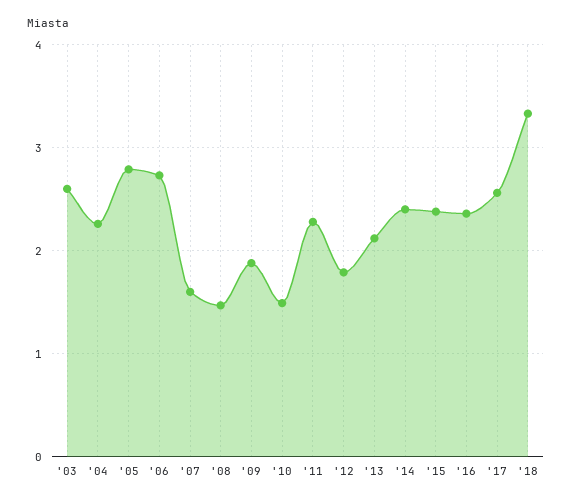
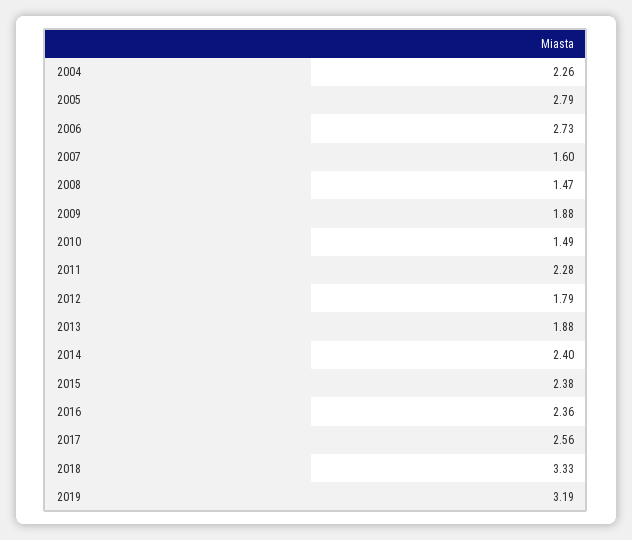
'03: 2.6 -> none
'13: 2.1 -> 1.88
2019: none -> 3.19

